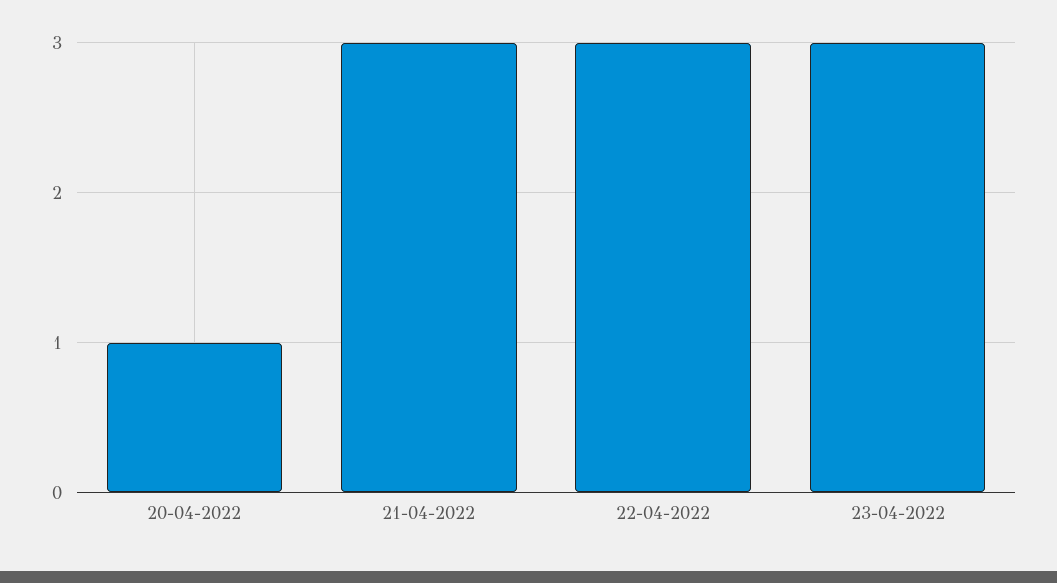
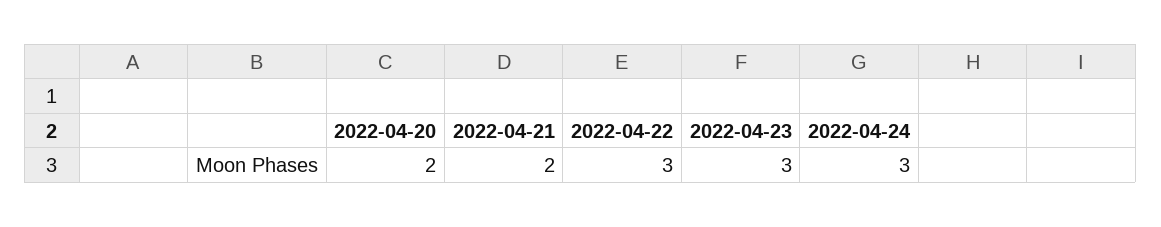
20-04-2022: 1 -> 2
21-04-2022: 3 -> 2
2022-04-24: none -> 3

